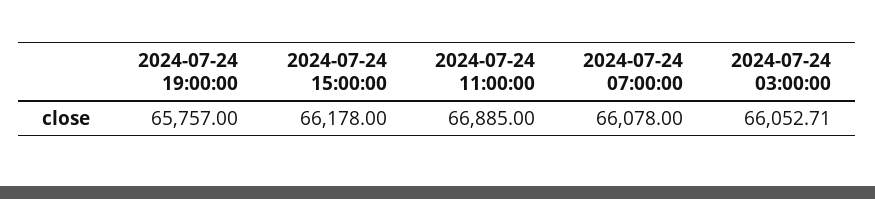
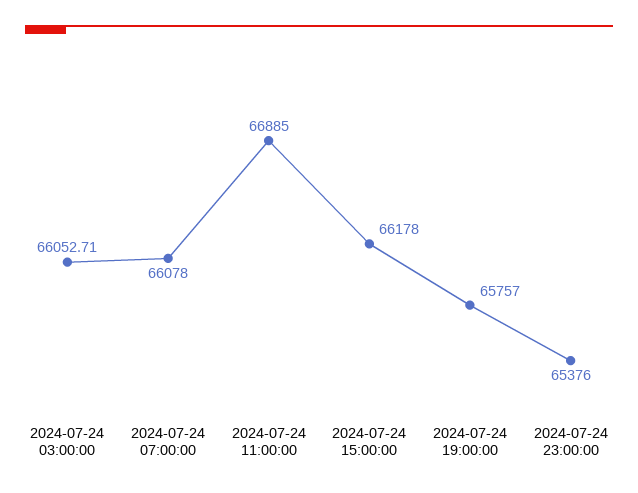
2024-07-24 23:00:00: none -> 65376

